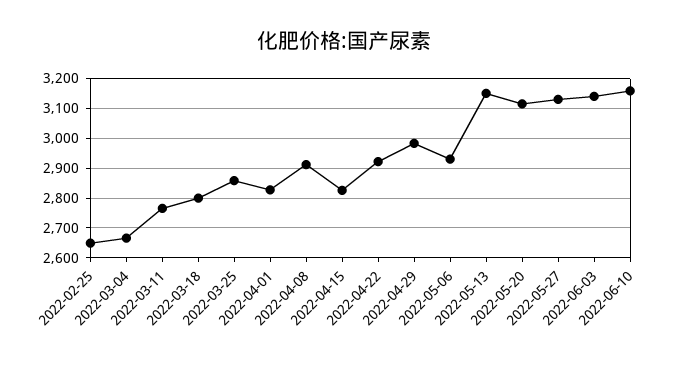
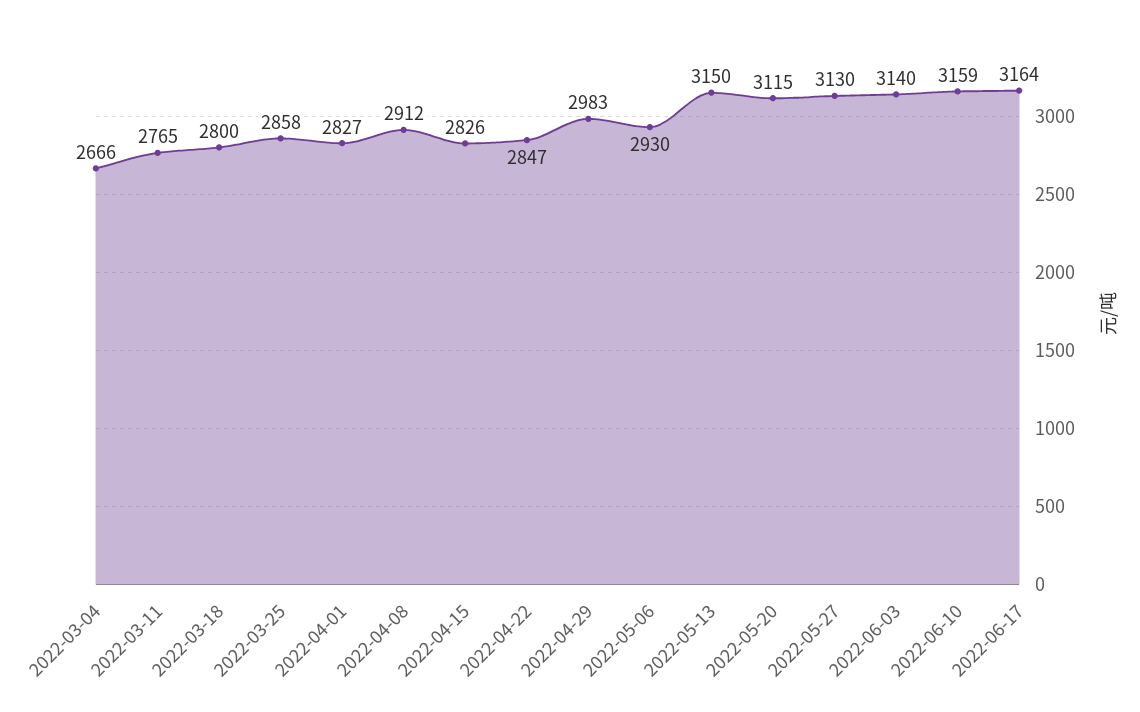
2022-02-25: 2650 -> none
2022-04-22: 2925 -> 2847
2022-06-17: none -> 3164

